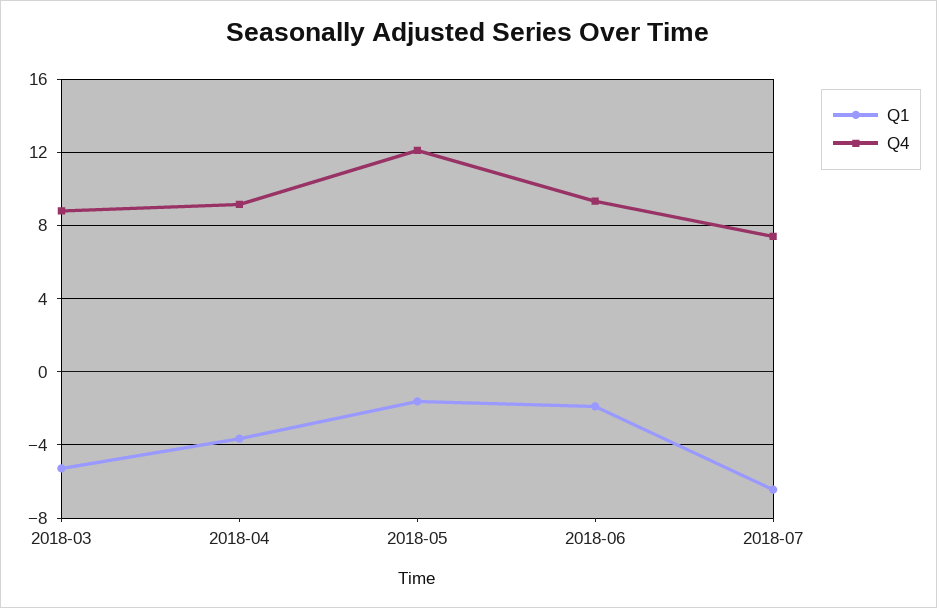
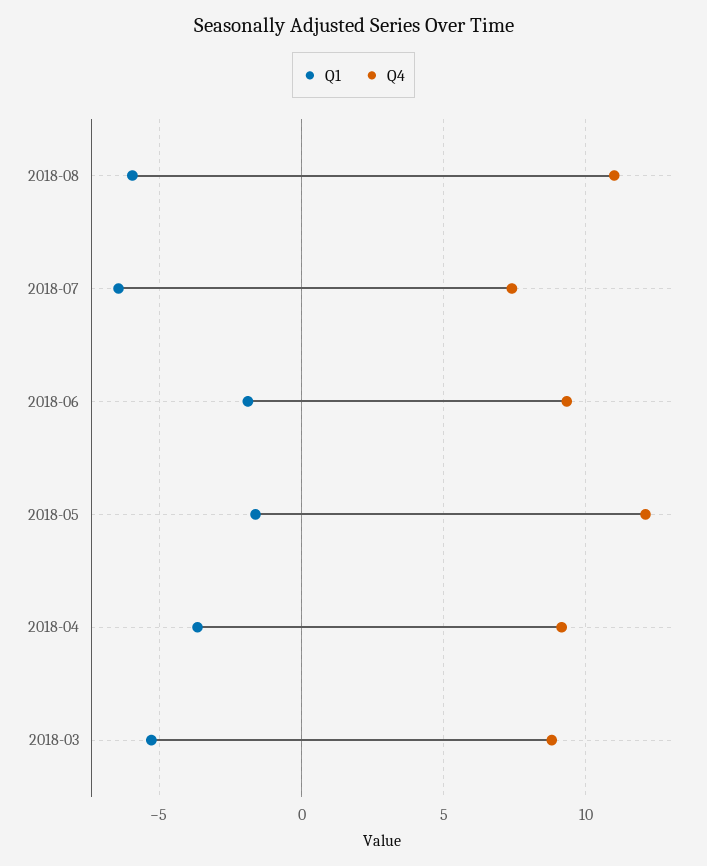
Q1, 2018-08: none -> -6
Q4, 2018-08: none -> 11

